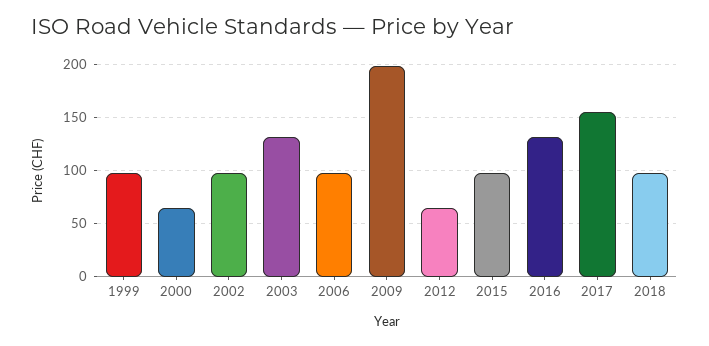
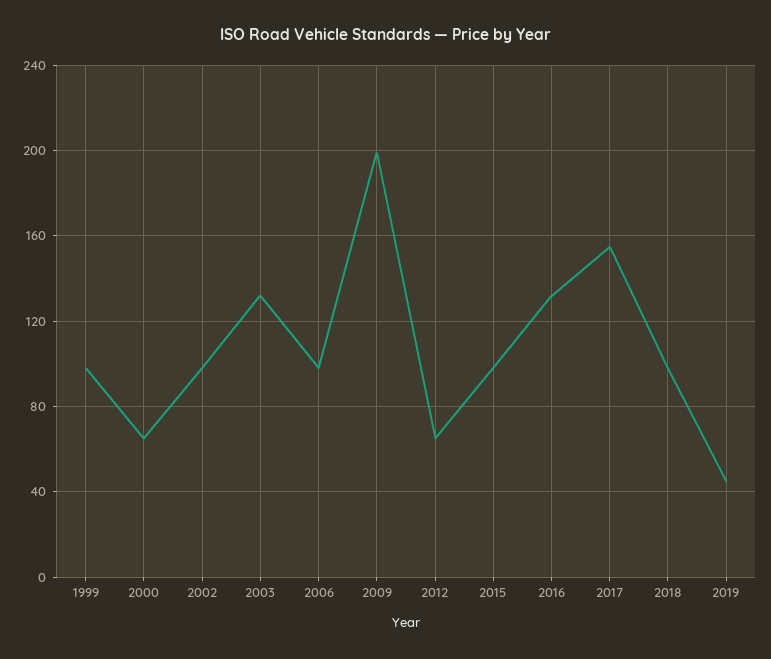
2019: none -> 45

